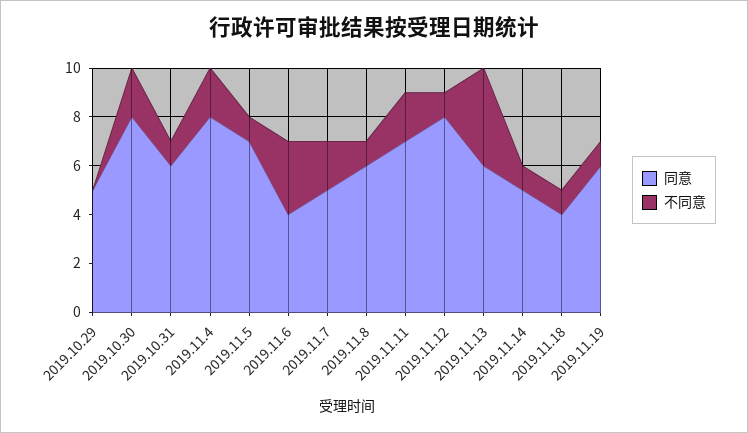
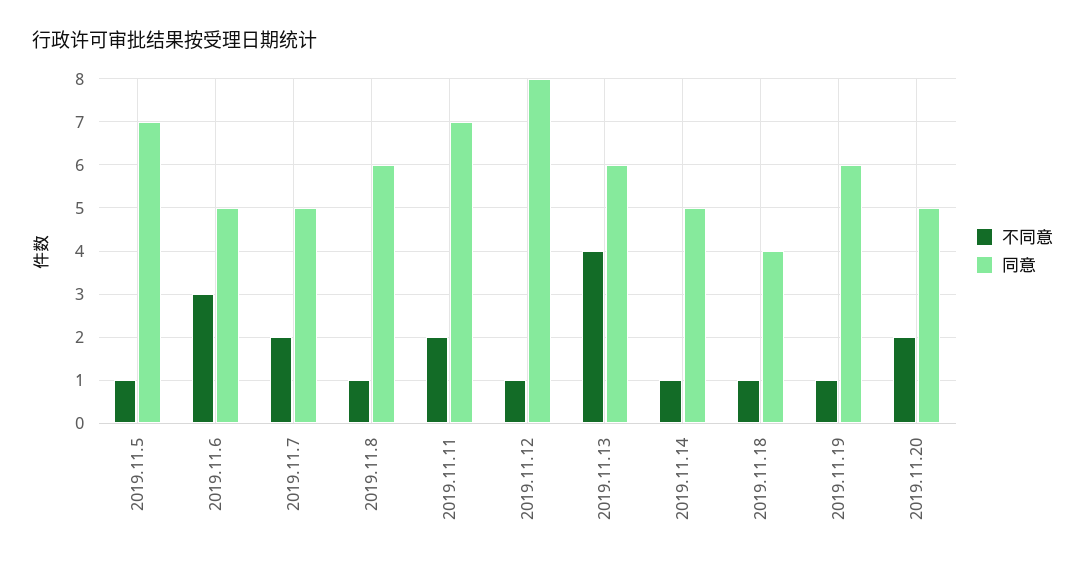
同意, 2019.10.29: 5 -> none
不同意, 2019.10.29: 0 -> none
同意, 2019.10.30: 8 -> none
不同意, 2019.10.30: 2 -> none
同意, 2019.10.31: 6 -> none
不同意, 2019.10.31: 1 -> none
同意, 2019.11.4: 8 -> none
不同意, 2019.11.4: 2 -> none
同意, 2019.11.6: 4 -> 5
不同意, 2019.11.20: none -> 2
同意, 2019.11.20: none -> 5

